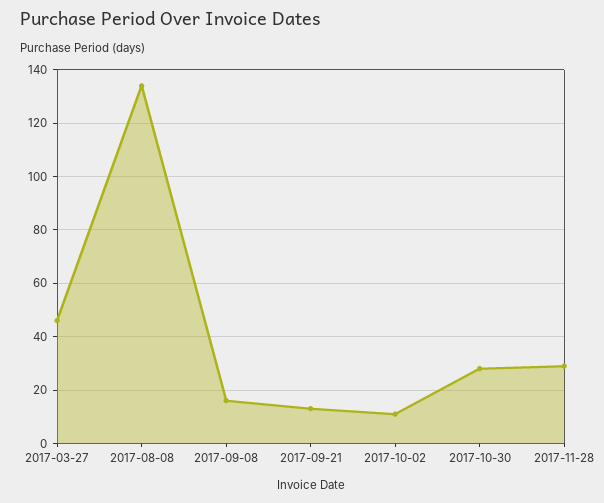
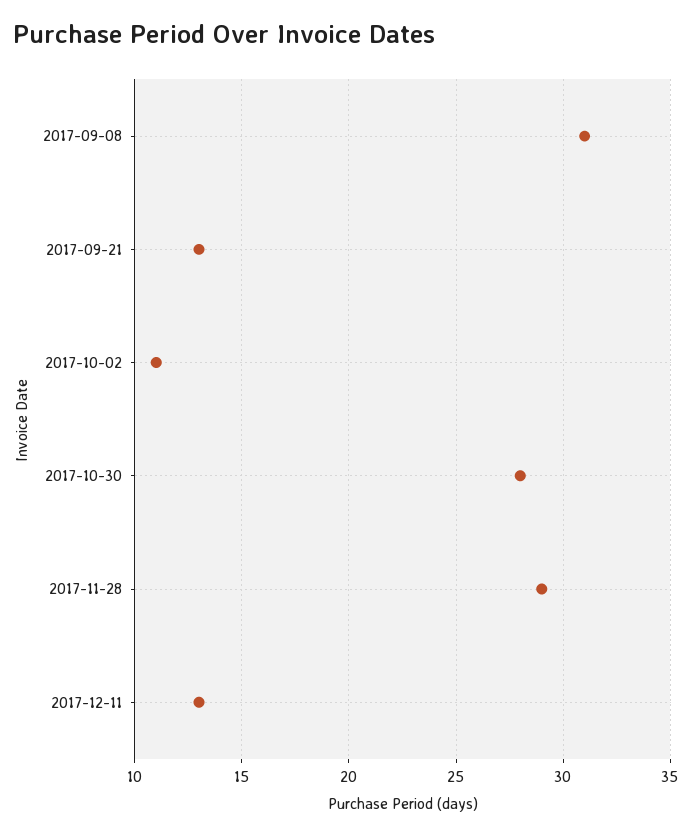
2017-03-27: 45 -> none
2017-08-08: 135 -> none
2017-09-08: 15 -> 31
2017-12-11: none -> 13

